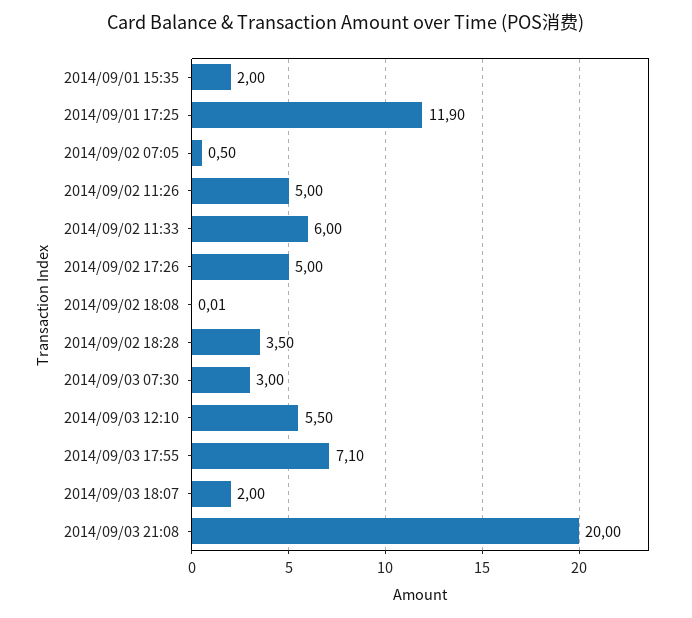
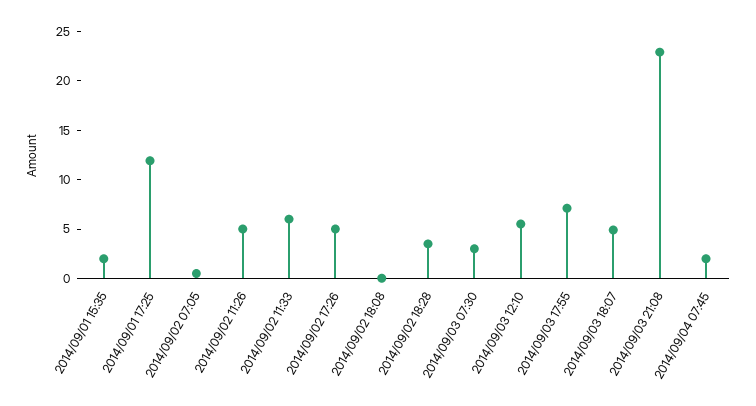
2014/09/03 18:07: 2 -> 5
2014/09/03 21:08: 20 -> 23
2014/09/04 07:45: none -> 2

